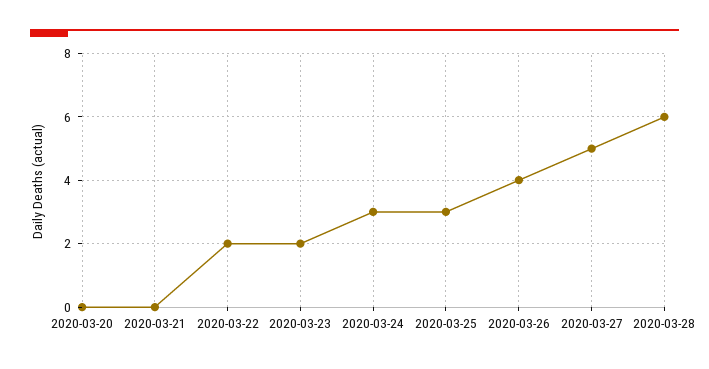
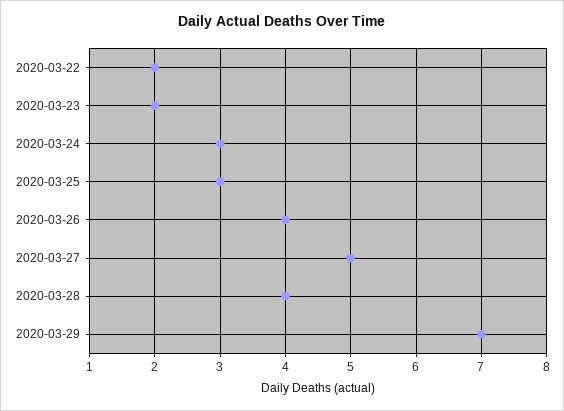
2020-03-20: 0 -> none
2020-03-21: 0 -> none
2020-03-28: 6 -> 4
2020-03-29: none -> 7

